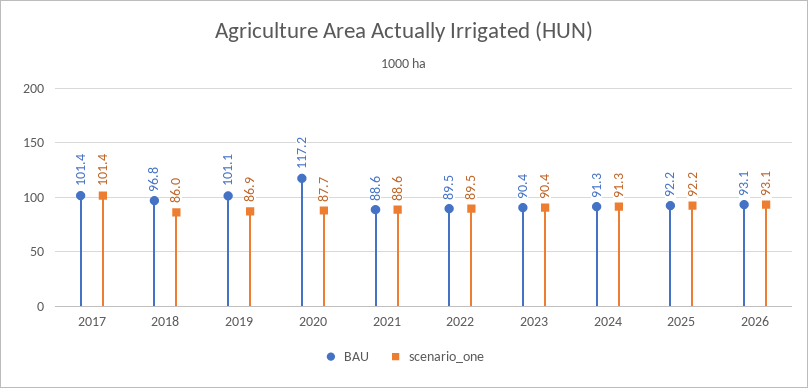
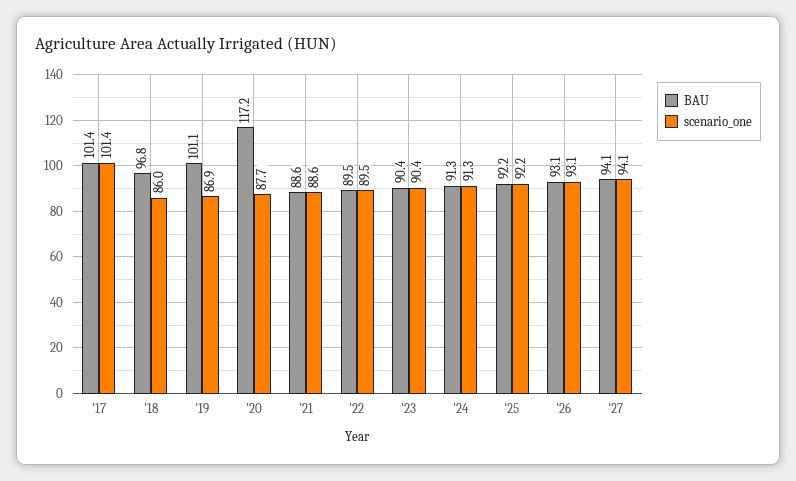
BAU, '27: none -> 94.1
scenario_one, '27: none -> 94.1

